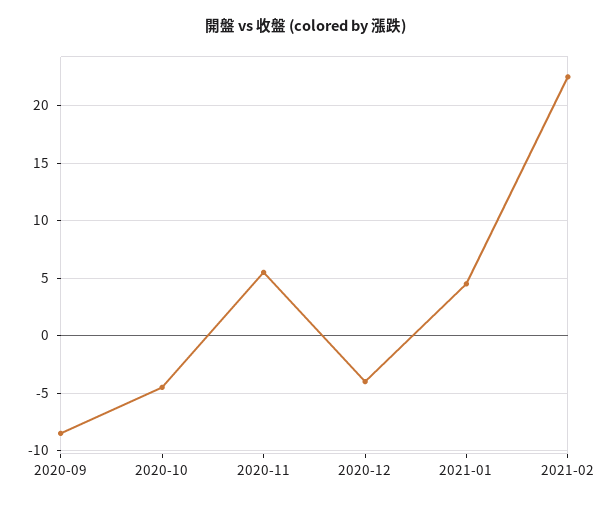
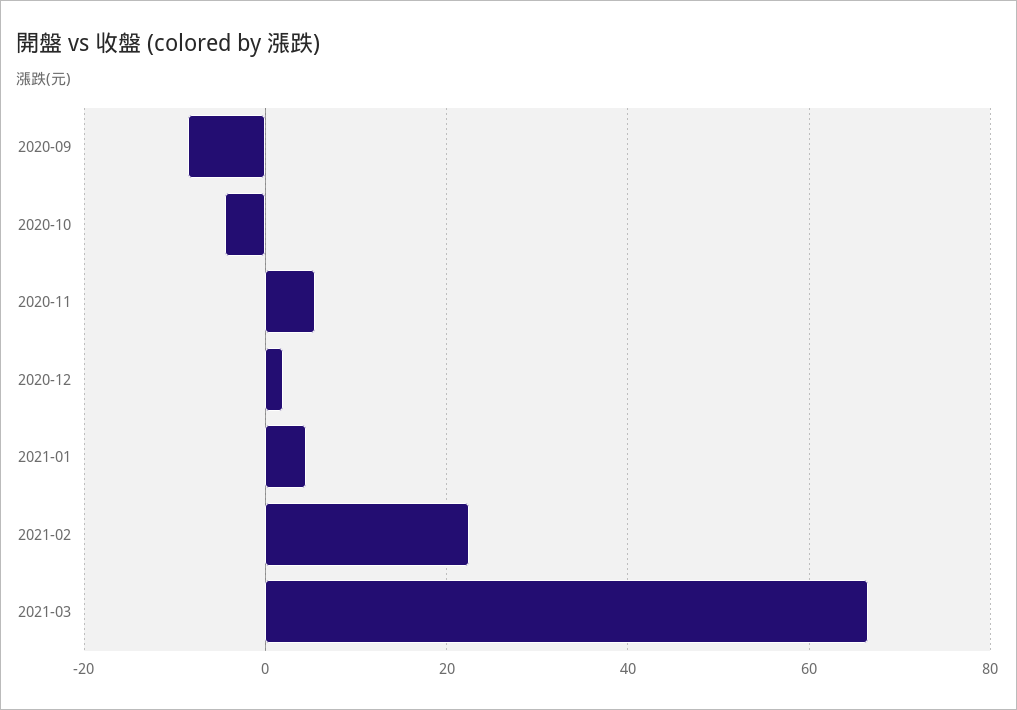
2020-12: -4 -> 2
2021-03: none -> 66

